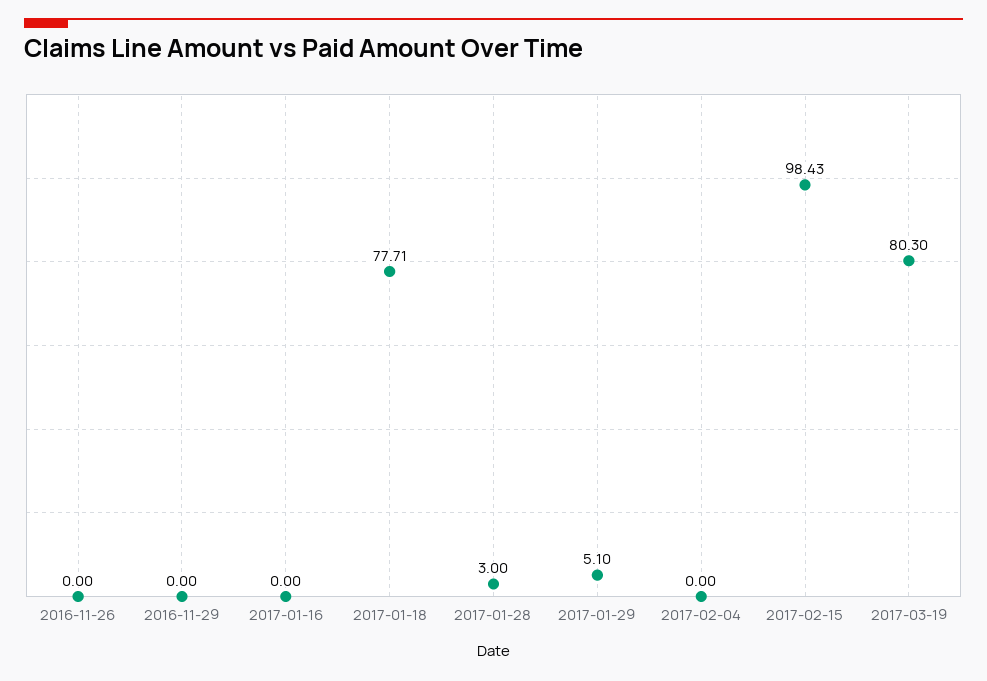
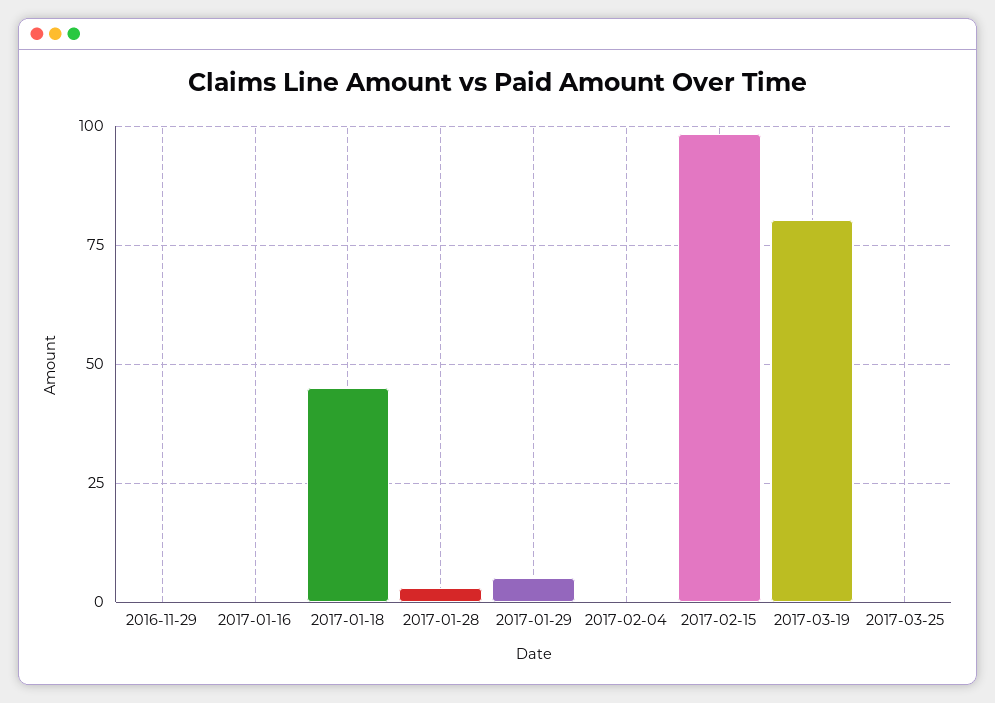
2016-11-26: 0 -> none
2017-01-18: 77.71 -> 45
2017-03-25: none -> 0

